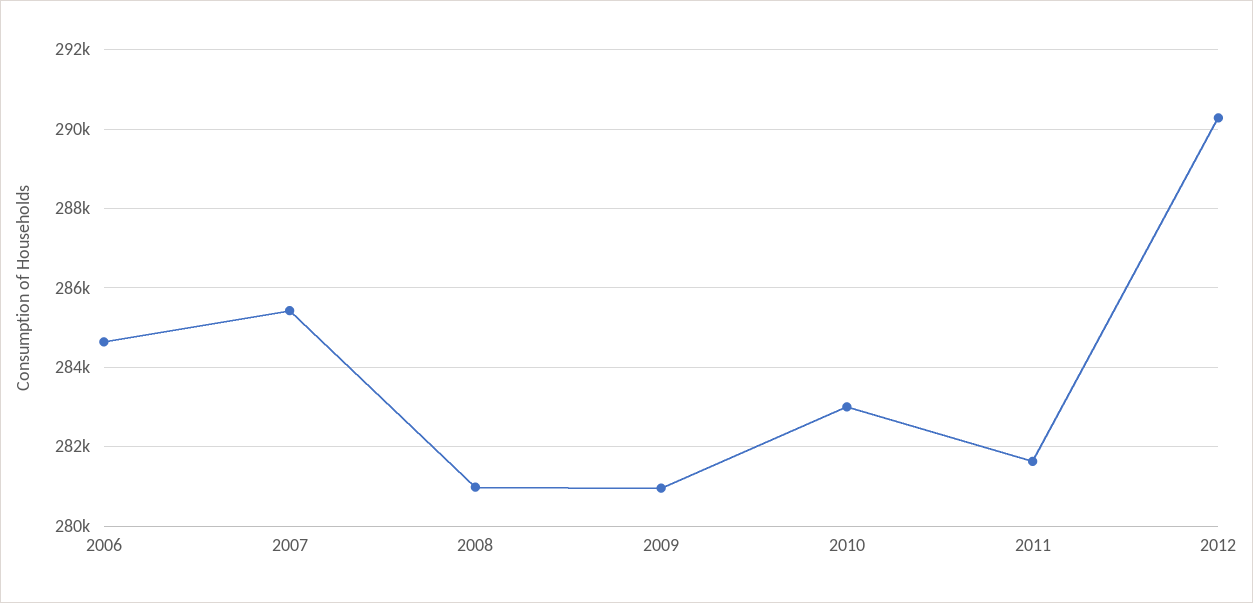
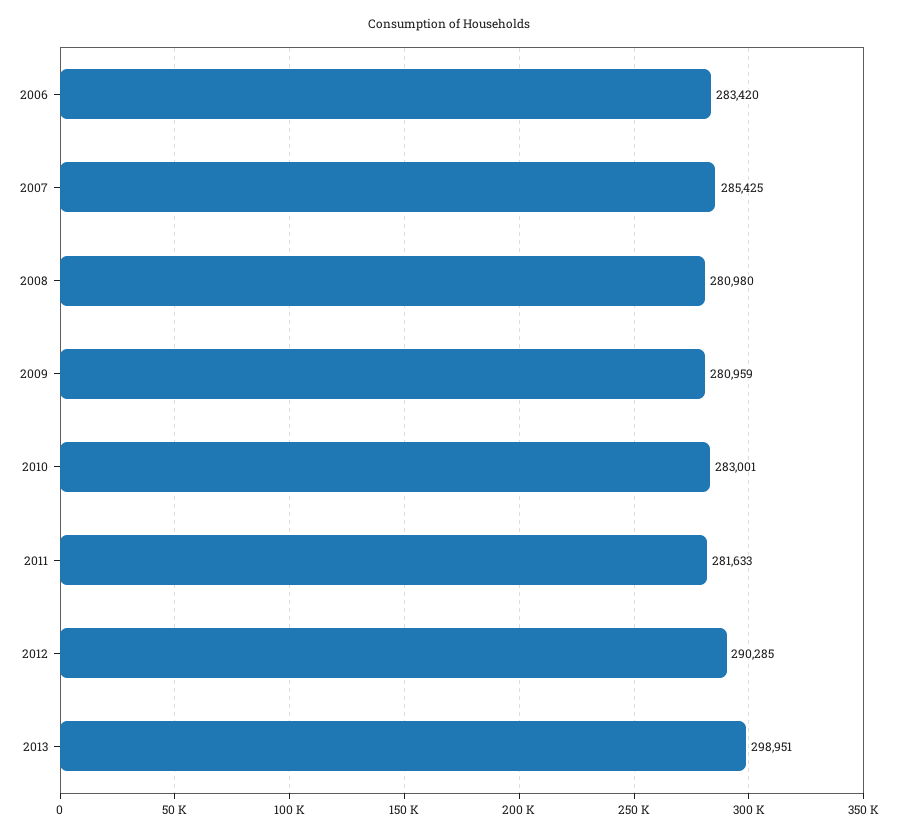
2006: 284600 -> 283420
2013: none -> 298951

